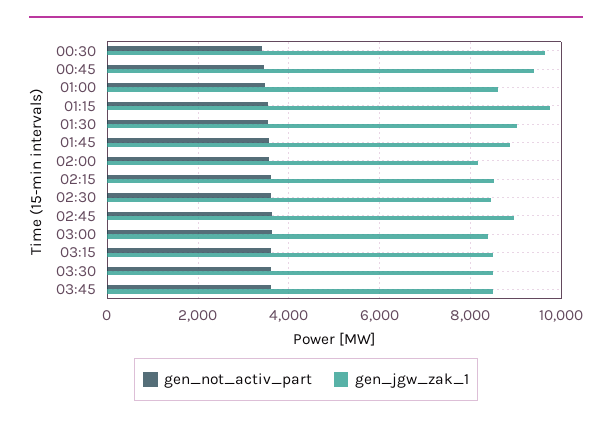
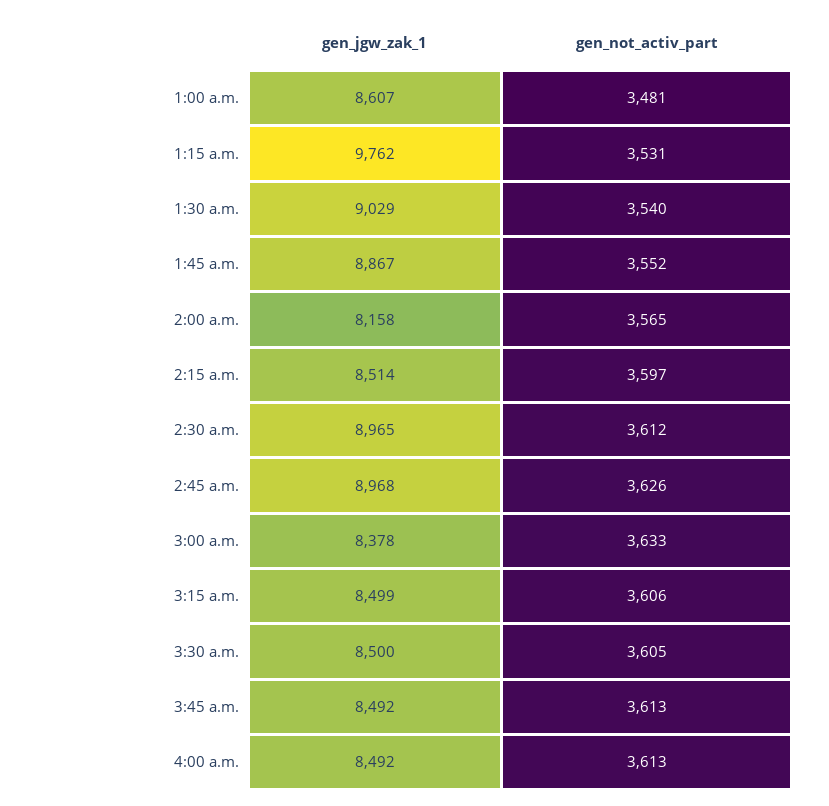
gen_not_activ_part, 00:30: 3400 -> none
gen_jgw_zak_1, 00:30: 9600 -> none
gen_not_activ_part, 00:45: 3400 -> none
gen_jgw_zak_1, 00:45: 9400 -> none
gen_jgw_zak_1, 02:30: 8400 -> 8965
gen_jgw_zak_1, 4:00 a.m.: none -> 8492
gen_not_activ_part, 4:00 a.m.: none -> 3613

